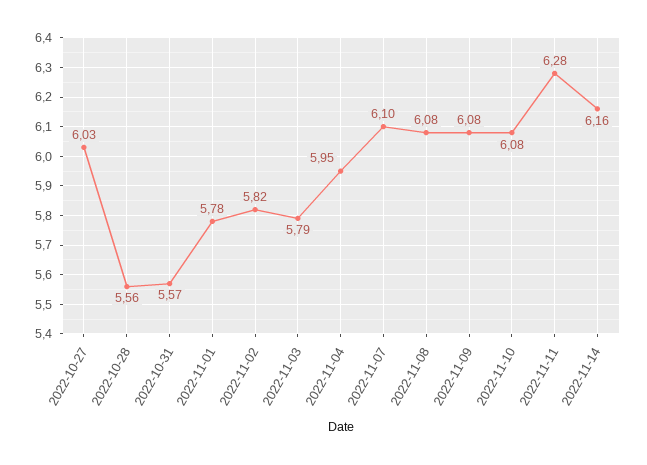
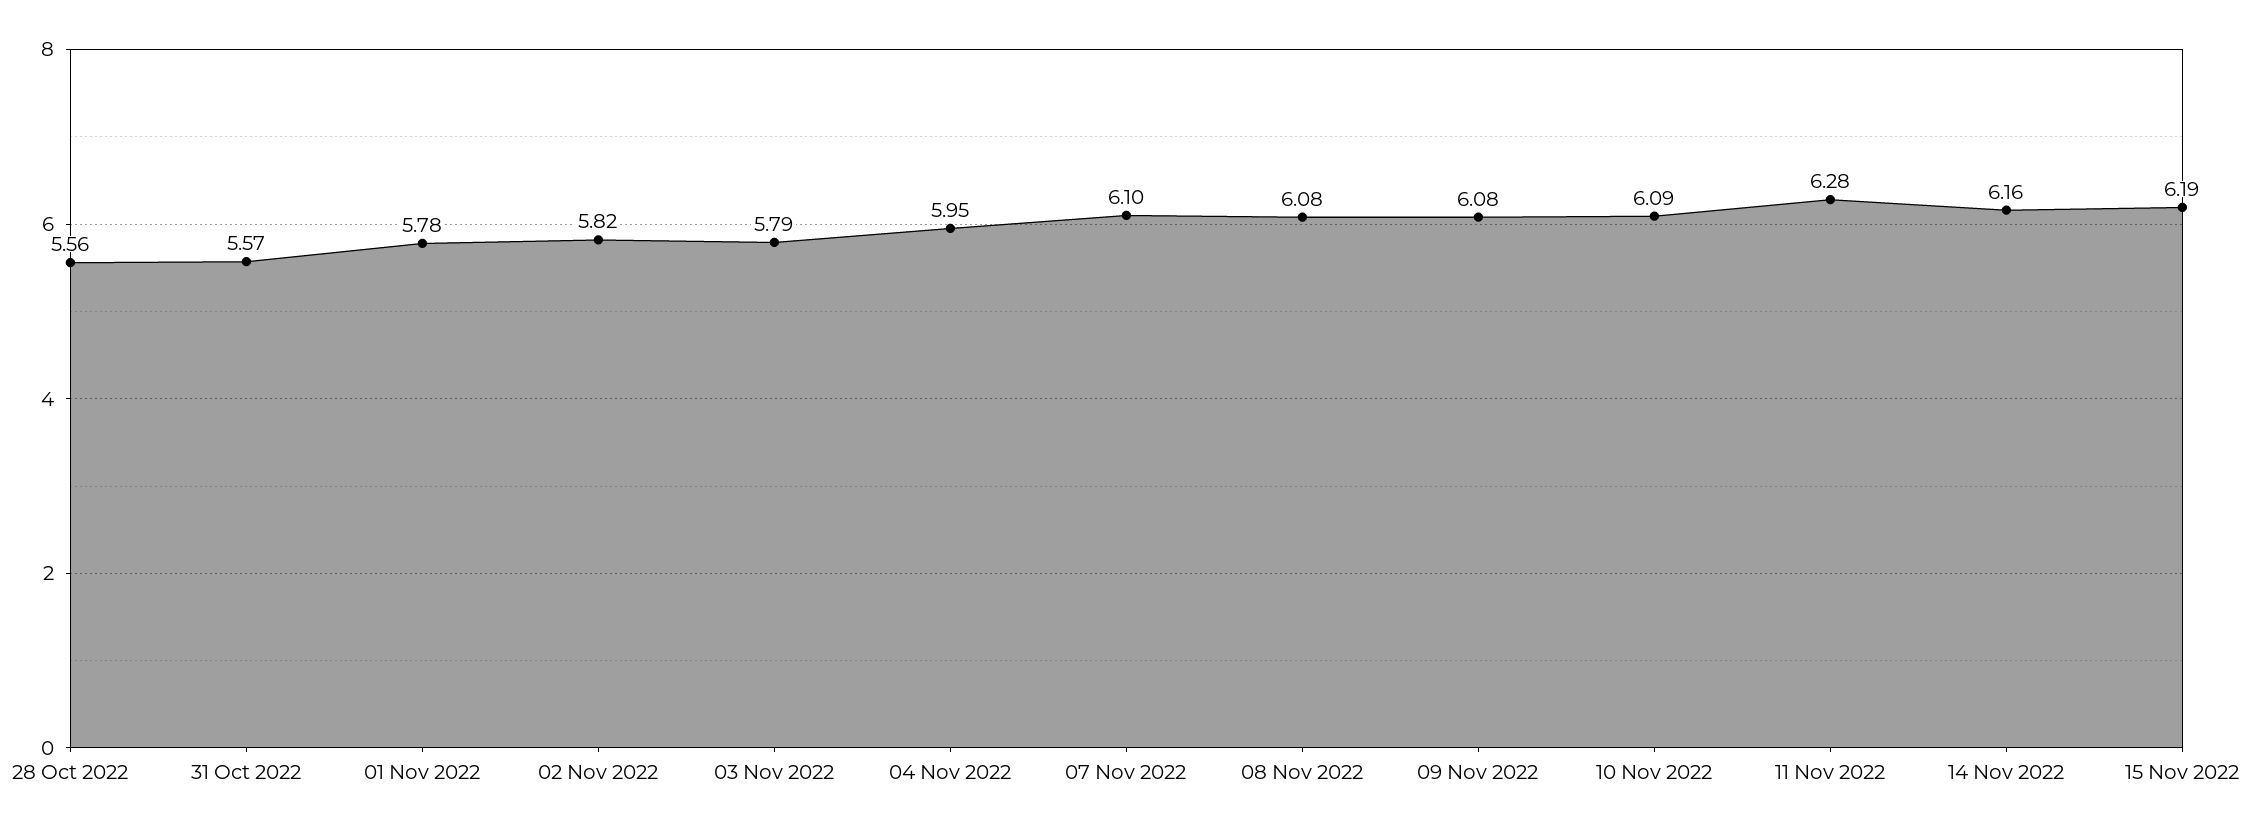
2022-10-27: 6.03 -> none
2022-11-10: 6.08 -> 6.09
15 Nov 2022: none -> 6.19

